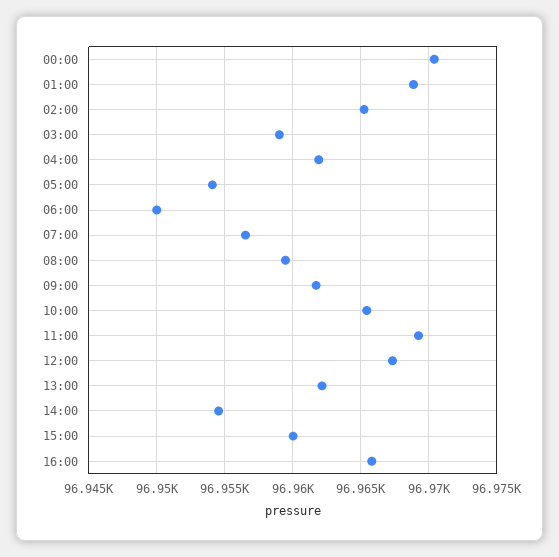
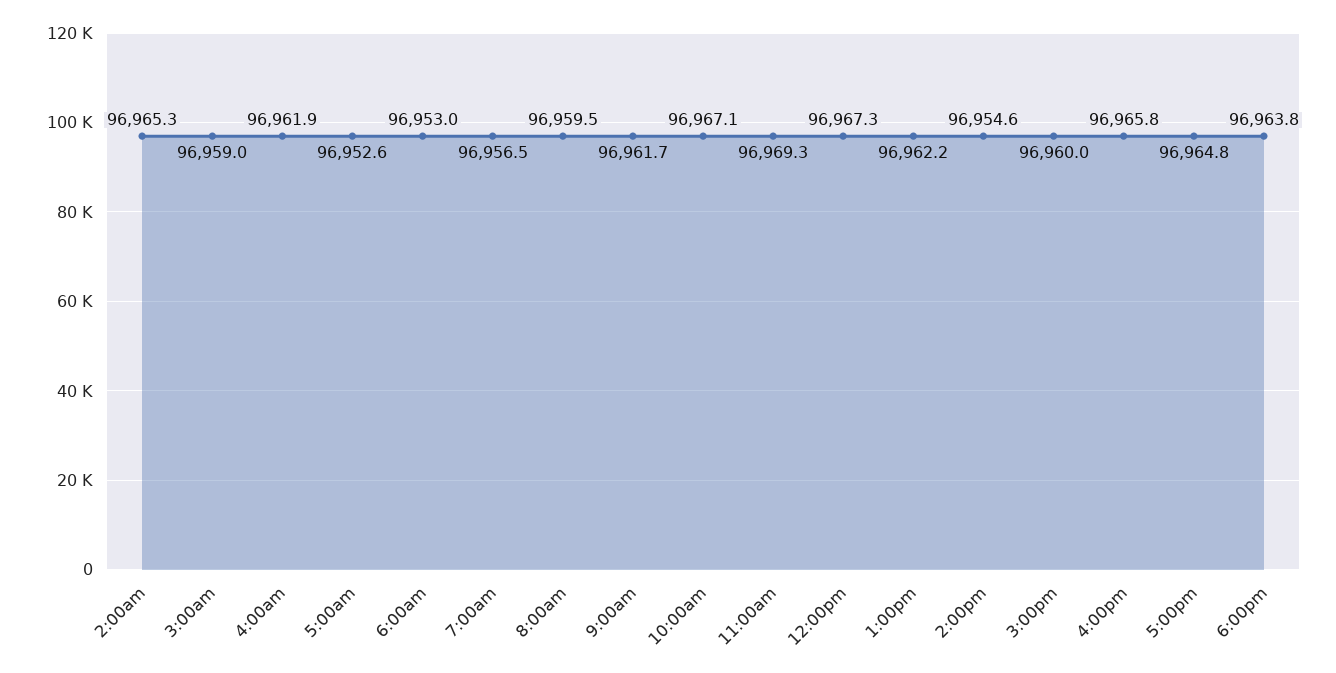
00:00: 96970.5 -> none
01:00: 96969 -> none
05:00: 96954 -> 96952.6
06:00: 96950 -> 96953
10:00: 96965.5 -> 96967.1
5:00pm: none -> 96964.8
6:00pm: none -> 96963.8

